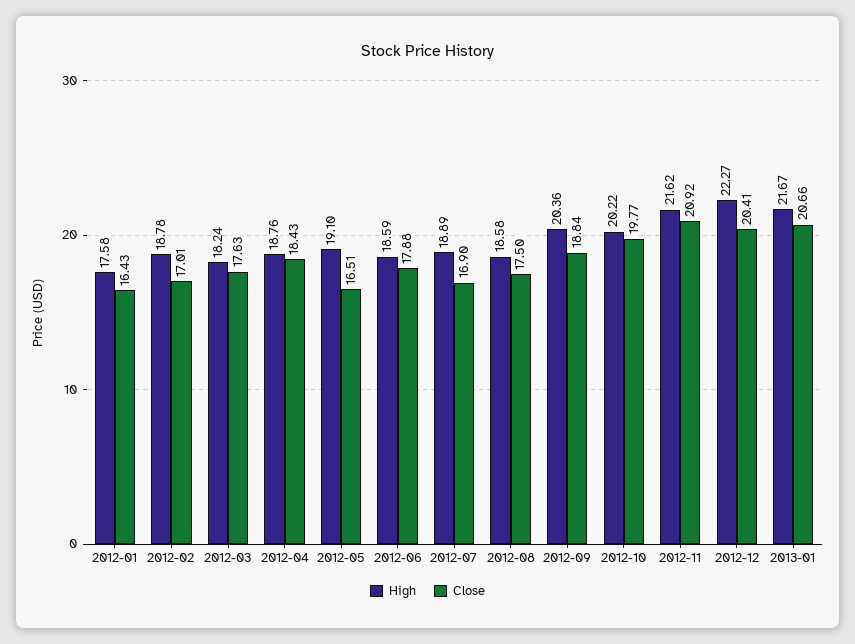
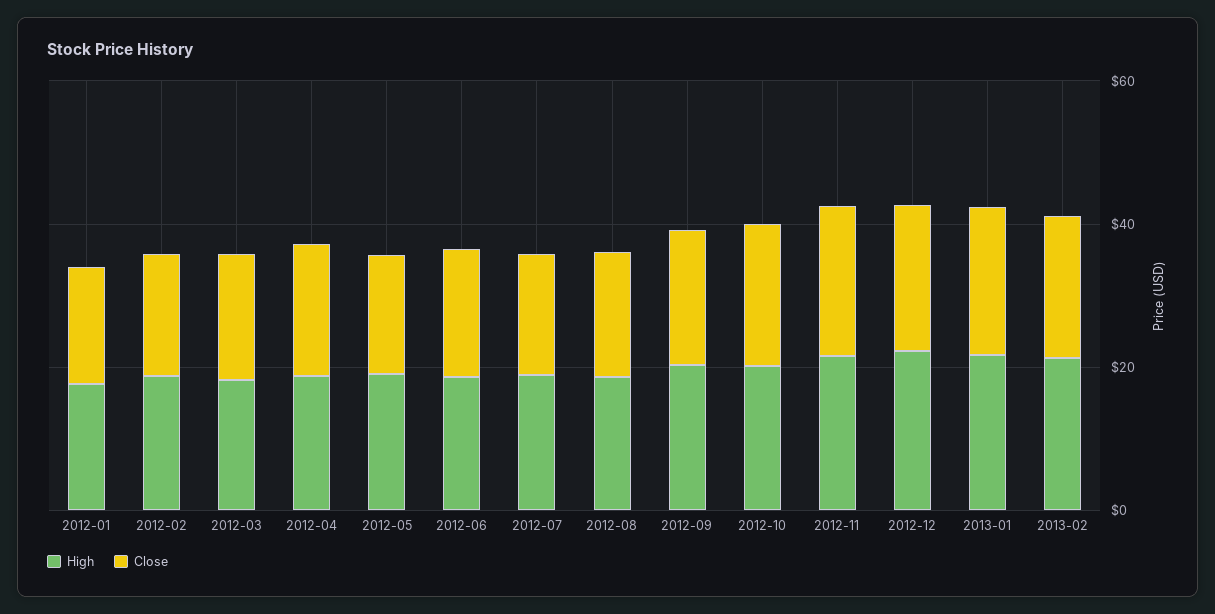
High, 2013-02: none -> 20
Close, 2013-02: none -> 20

